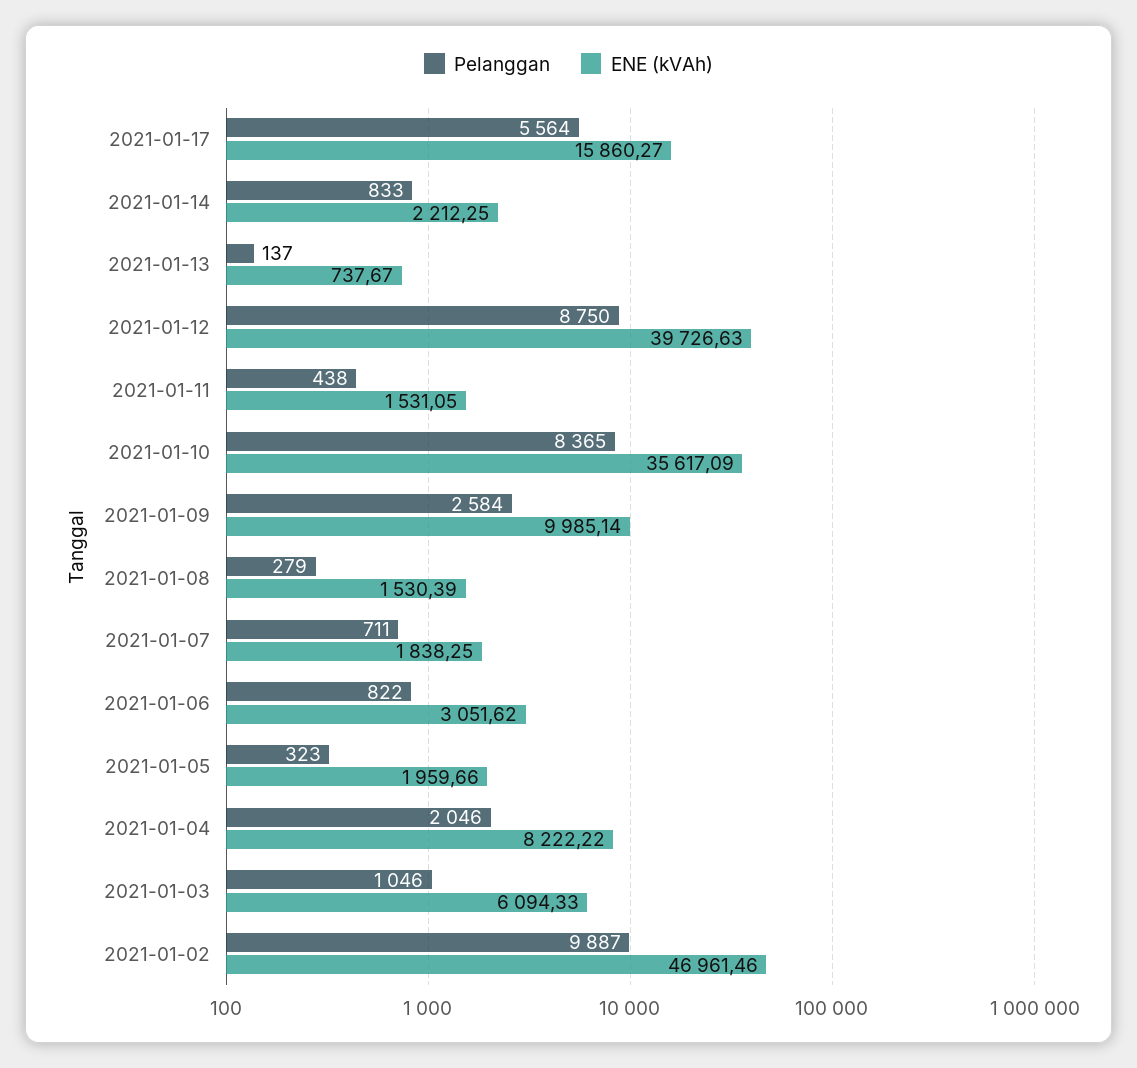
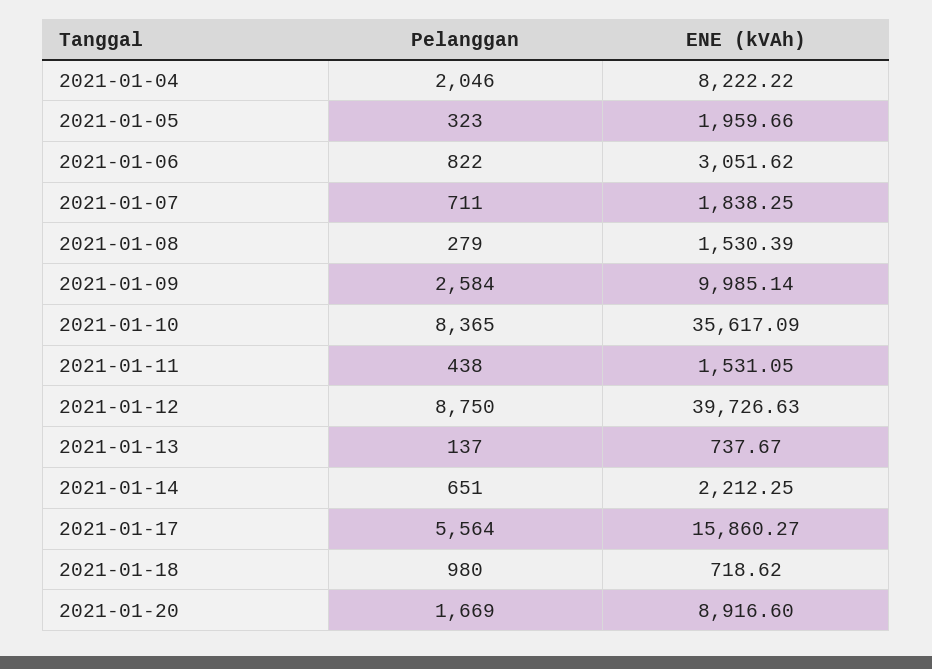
Pelanggan, 2021-01-14: 833 -> 651
Pelanggan, 2021-01-03: 1046 -> none
ENE (kVAh), 2021-01-03: 6094.33 -> none
Pelanggan, 2021-01-02: 9887 -> none
ENE (kVAh), 2021-01-02: 46961.46 -> none
Pelanggan, 2021-01-18: none -> 980
ENE (kVAh), 2021-01-18: none -> 718.62
Pelanggan, 2021-01-20: none -> 1669
ENE (kVAh), 2021-01-20: none -> 8916.6

